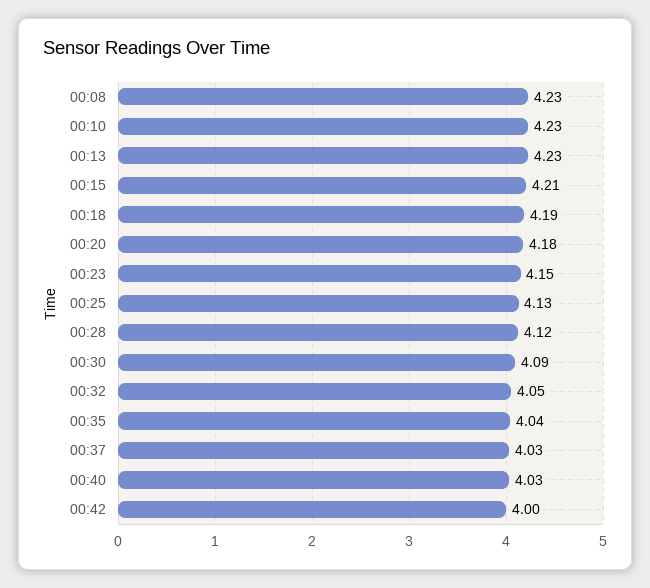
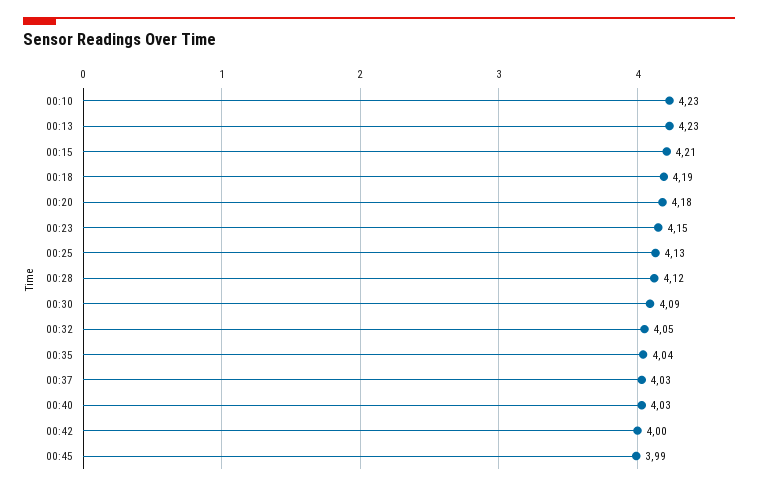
00:08: 4.23 -> none
00:45: none -> 3.99

